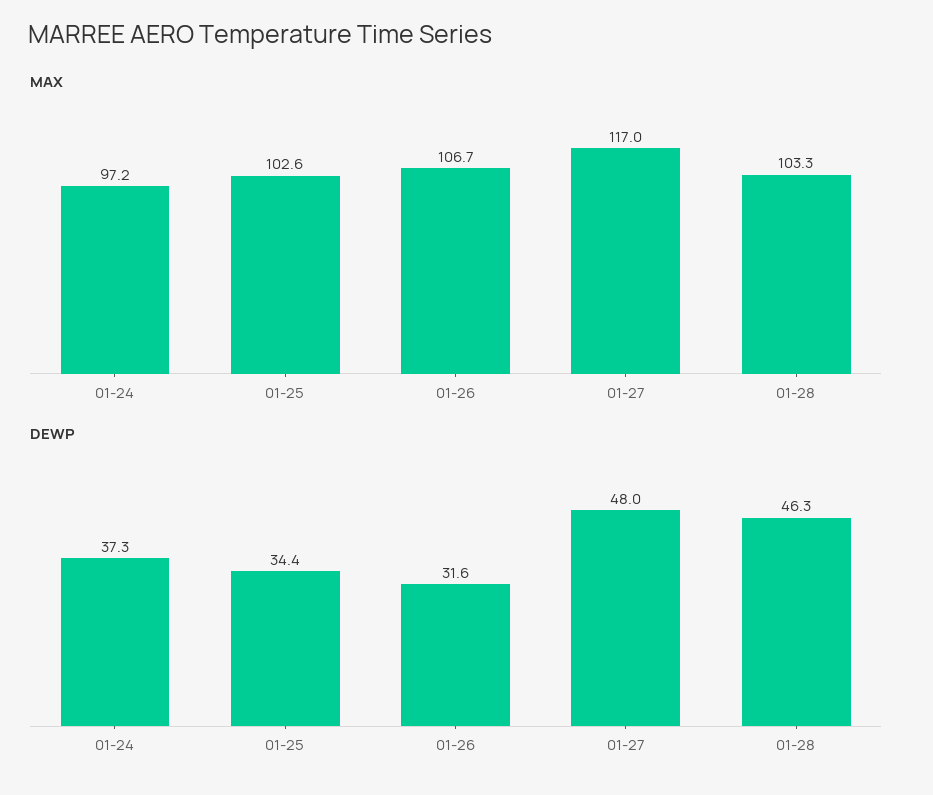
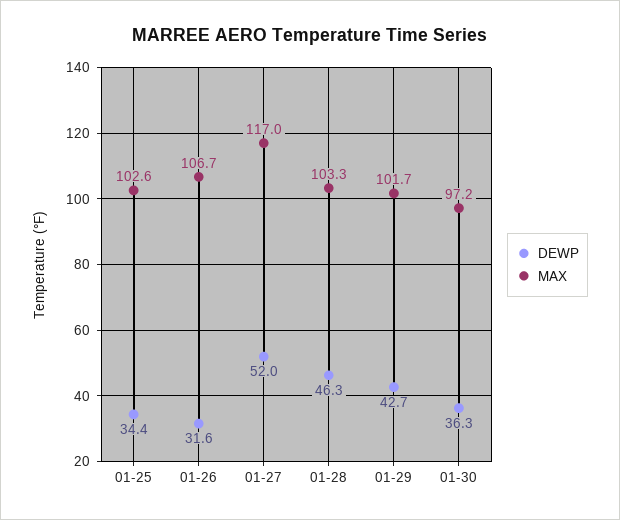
MAX, 01-24: 97.2 -> none
DEWP, 01-24: 37.3 -> none
DEWP, 01-27: 48 -> 52
DEWP, 01-29: none -> 42.7
MAX, 01-29: none -> 101.7
DEWP, 01-30: none -> 36.3
MAX, 01-30: none -> 97.2

